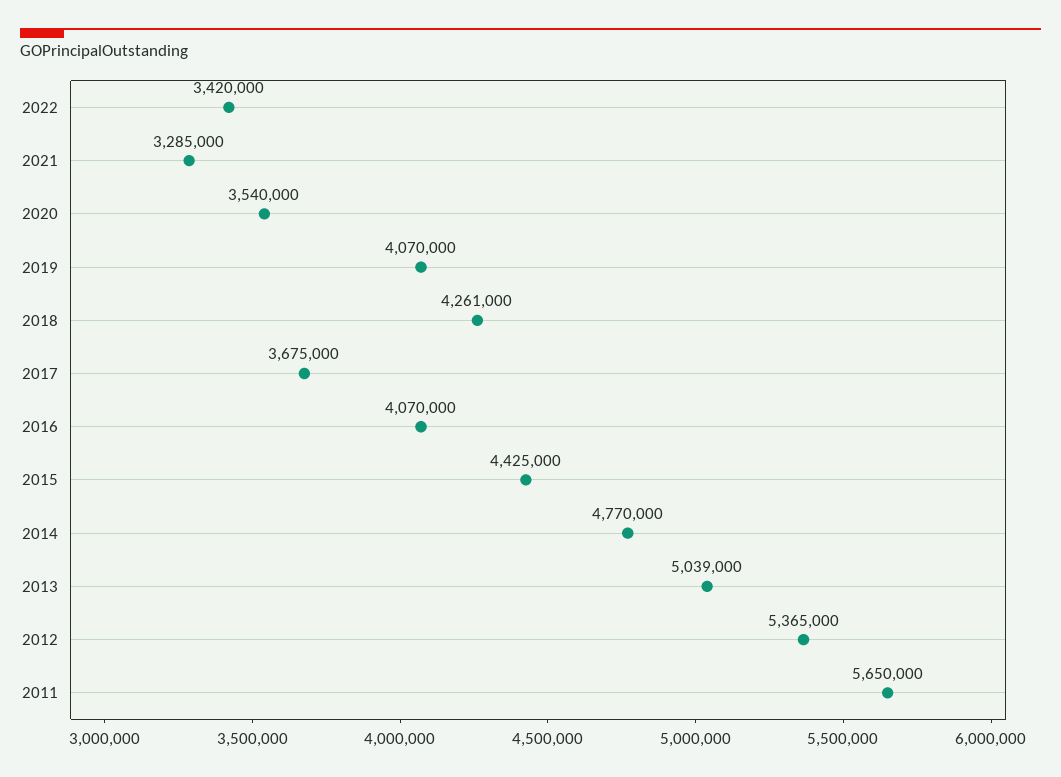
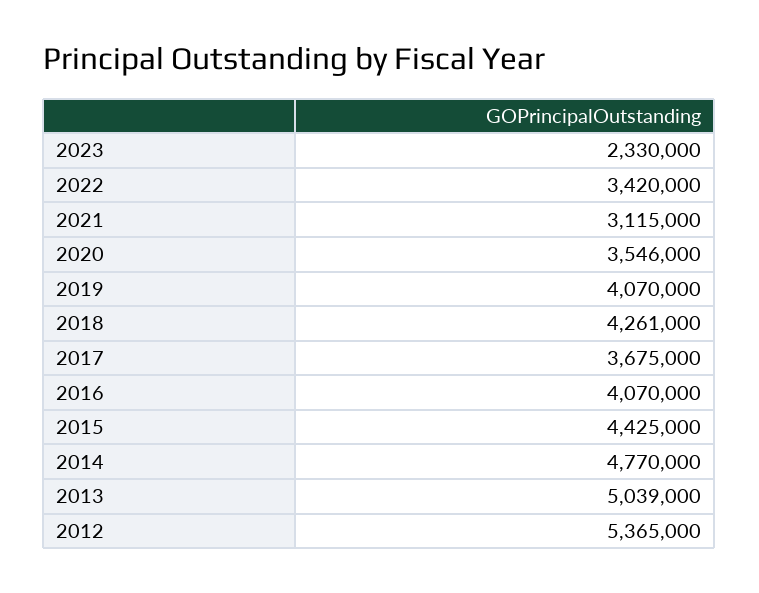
2021: 3285000 -> 3115000
2020: 3540000 -> 3546000
2011: 5650000 -> none
2023: none -> 2330000

